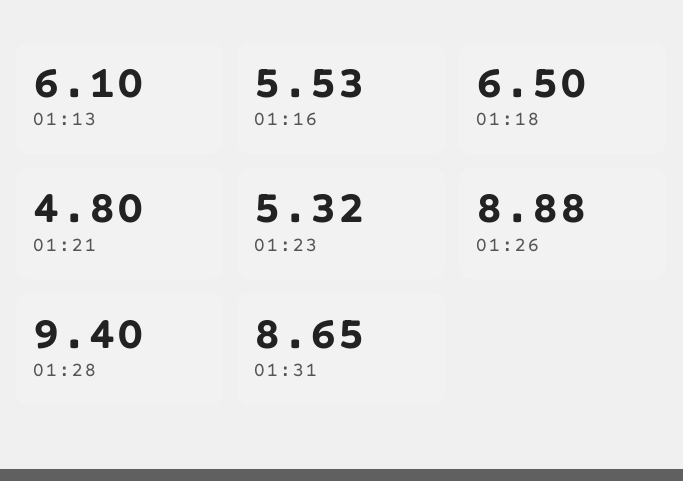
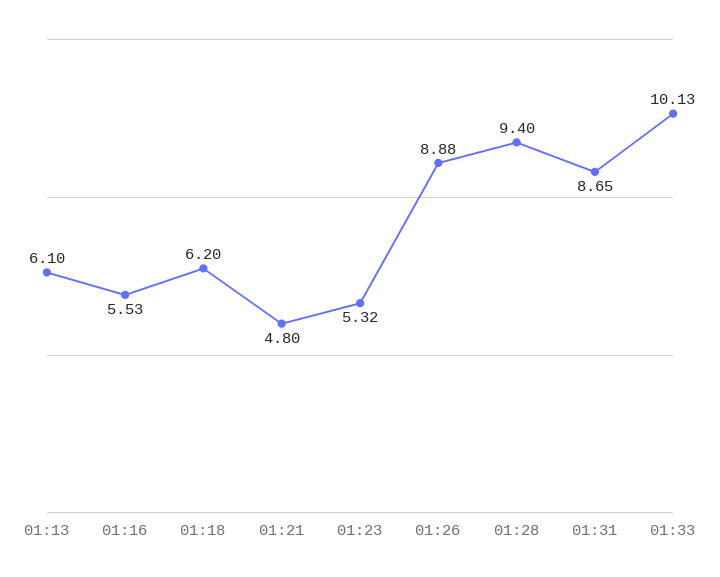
01:18: 6.5 -> 6.2
01:33: none -> 10.13

